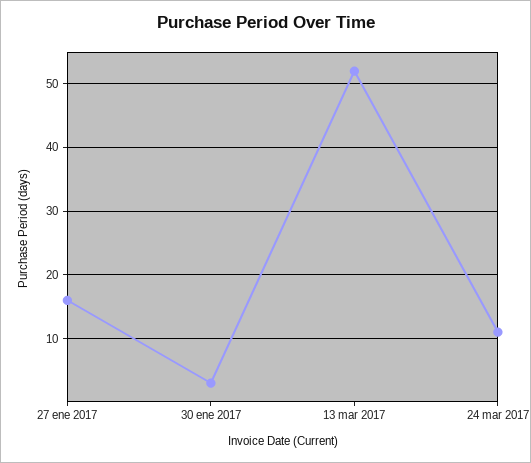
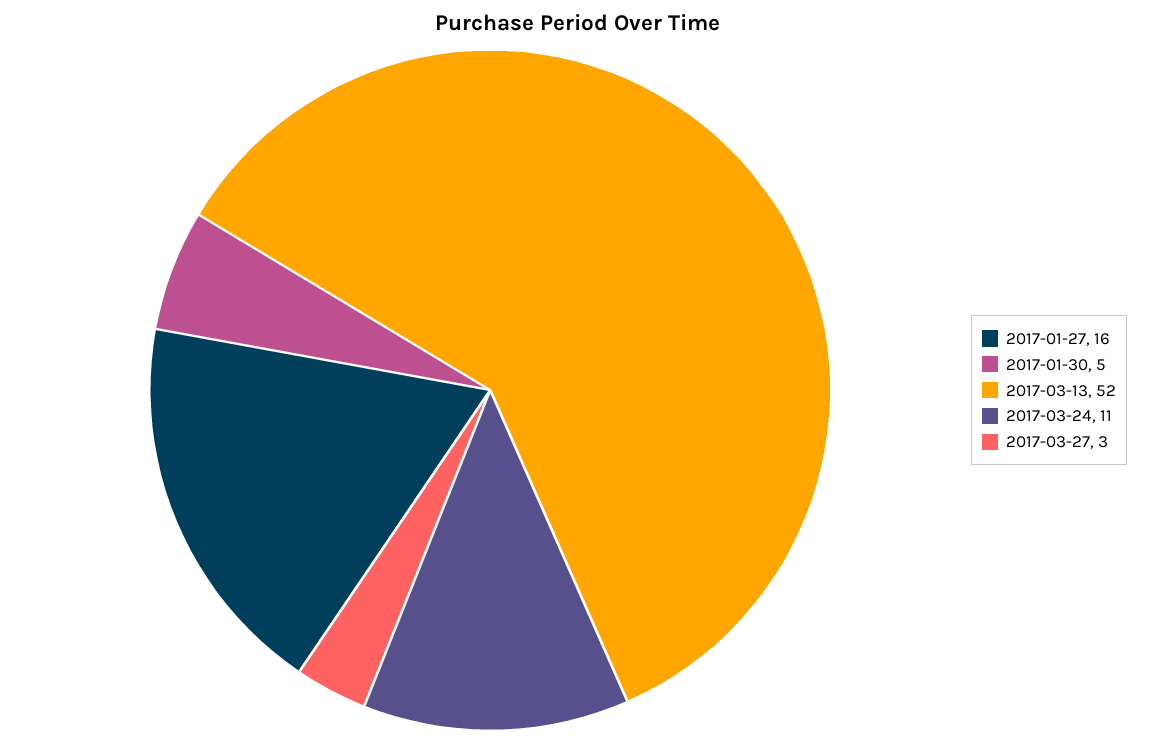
30 ene 2017: 3 -> 5
2017-03-27: none -> 3

